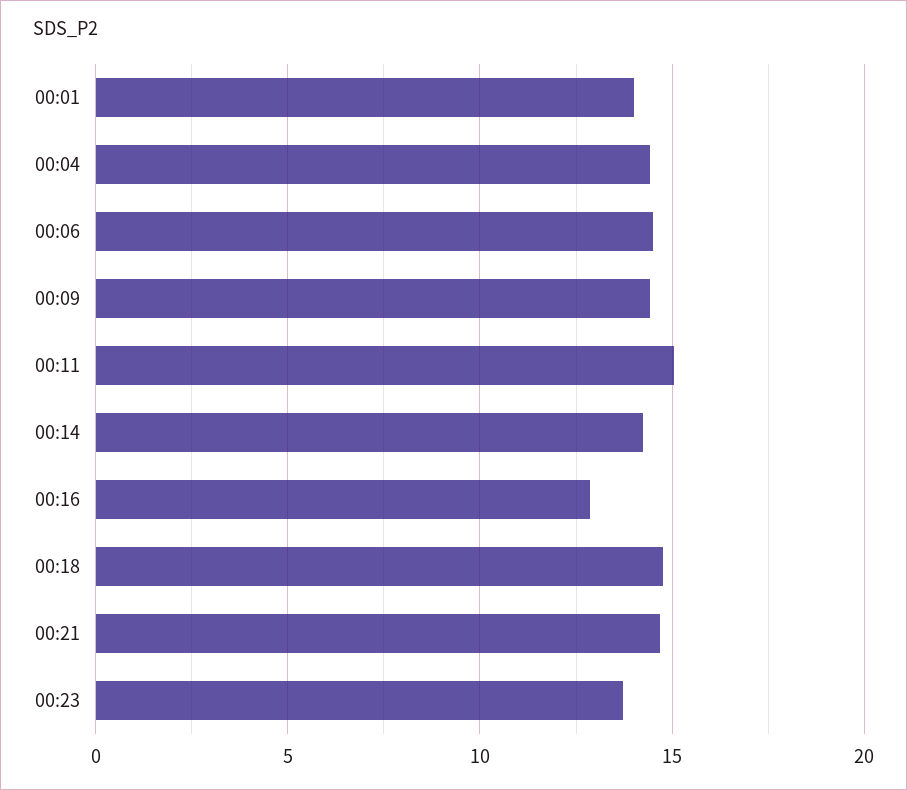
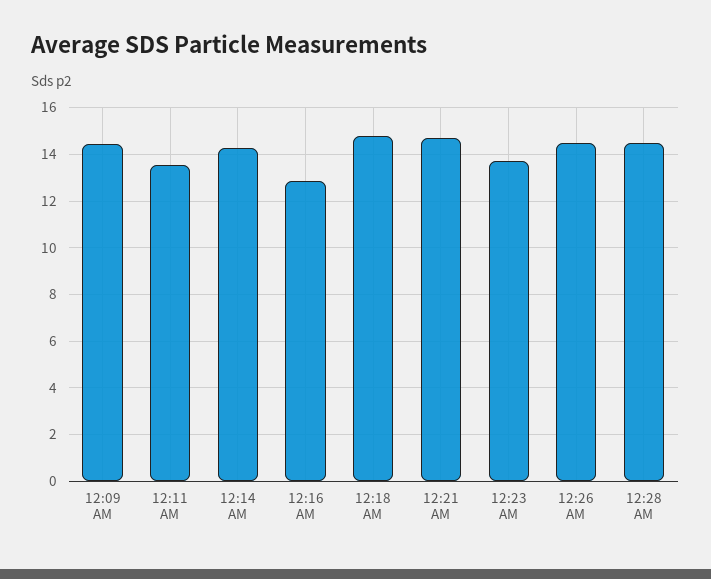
00:01: 14 -> none
00:04: 14.5 -> none
00:06: 14.5 -> none
00:11: 15 -> 13.5
12:26 AM: none -> 14.5
12:28 AM: none -> 14.5

